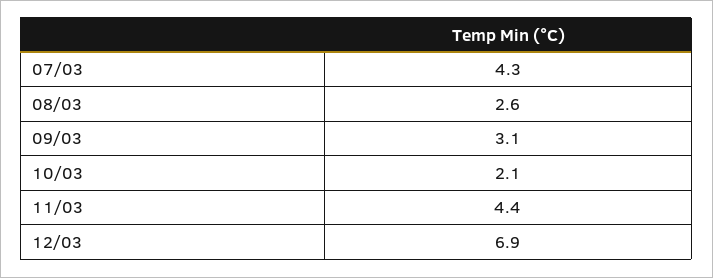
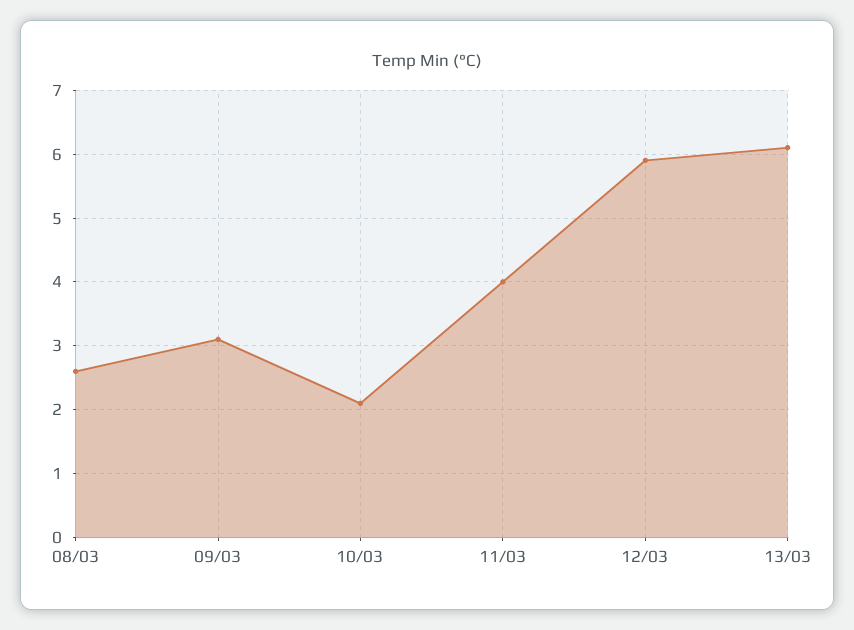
07/03: 4.3 -> none
11/03: 4.4 -> 4
12/03: 6.9 -> 5.9
13/03: none -> 6.1

